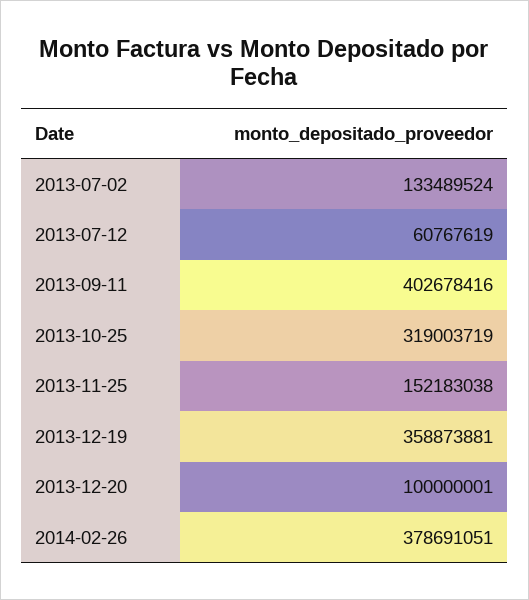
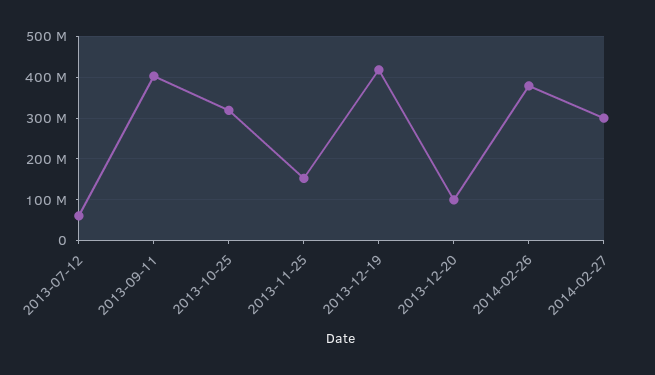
2013-07-02: 133489524 -> none
2013-12-19: 358873881 -> 420000000
2014-02-27: none -> 300000000

